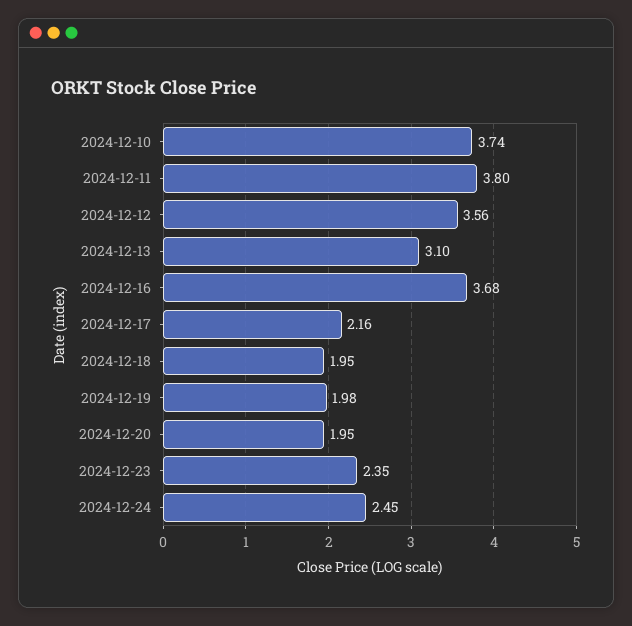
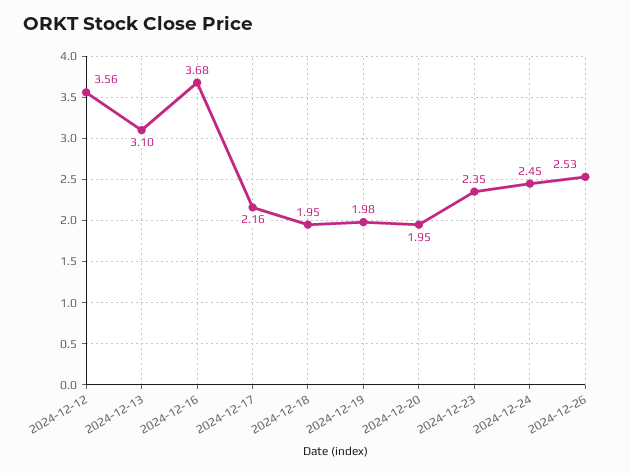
2024-12-10: 3.74 -> none
2024-12-11: 3.8 -> none
2024-12-26: none -> 2.53

